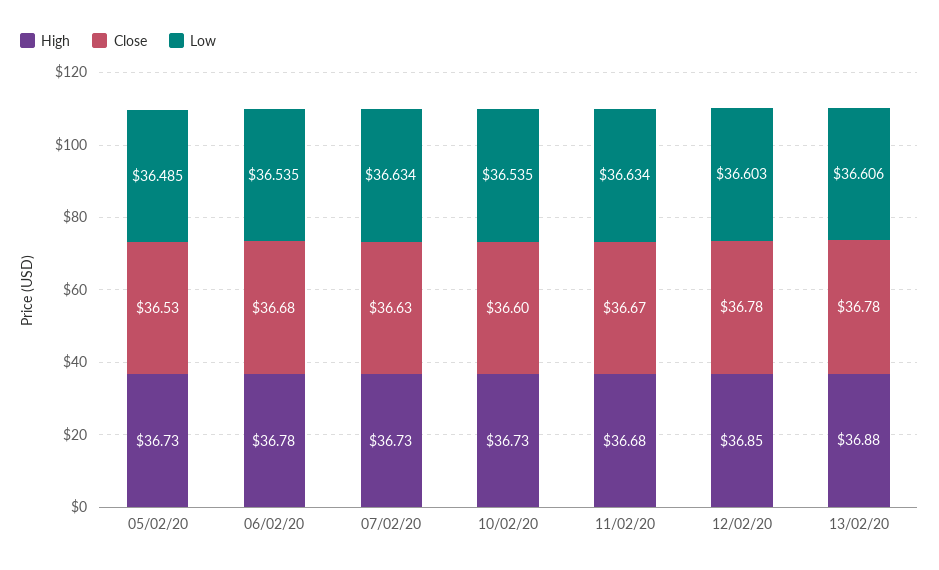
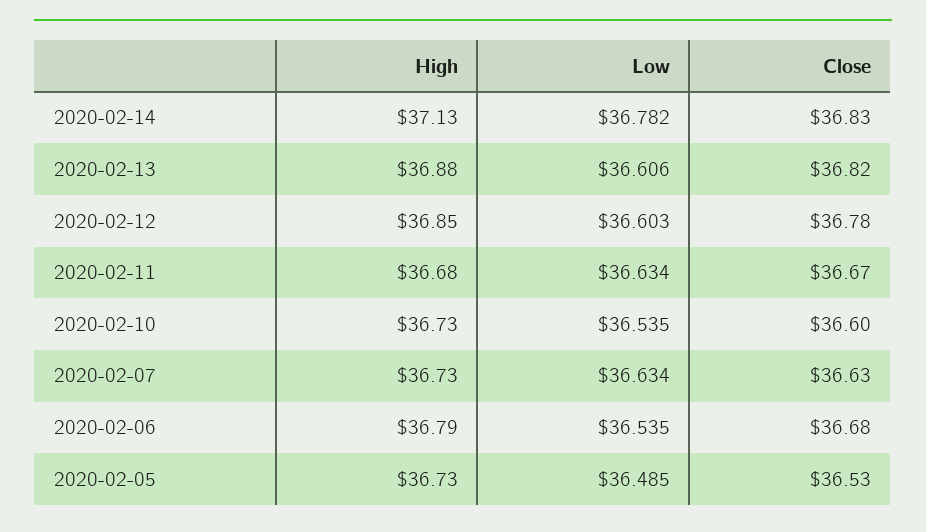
High, 06/02/20: 36.78 -> 36.79
Close, 13/02/20: 36.78 -> 36.82
High, 2020-02-14: none -> 37.13
Low, 2020-02-14: none -> 36.782
Close, 2020-02-14: none -> 36.83

